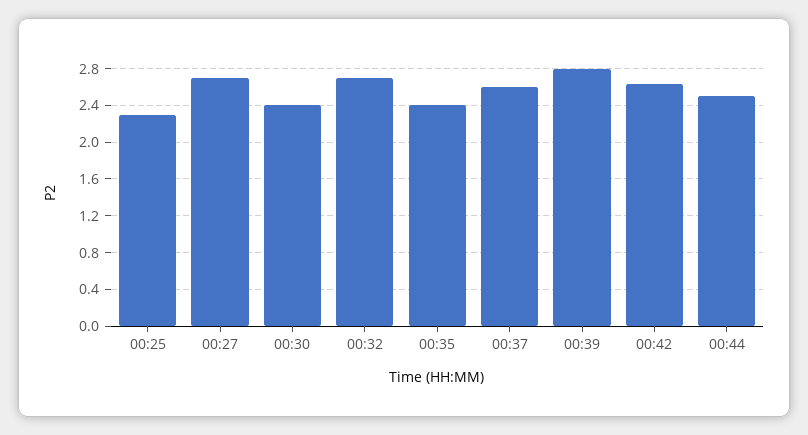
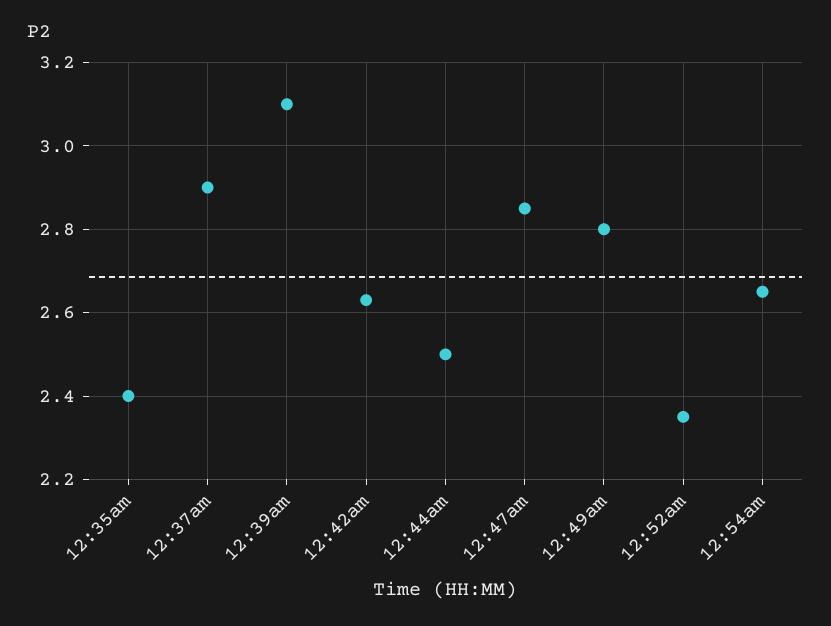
00:25: 2.3 -> none
00:27: 2.7 -> none
00:30: 2.4 -> none
00:32: 2.7 -> none
00:37: 2.6 -> 2.9
00:39: 2.8 -> 3.1
12:47am: none -> 2.85
12:49am: none -> 2.8
12:52am: none -> 2.35
12:54am: none -> 2.65

